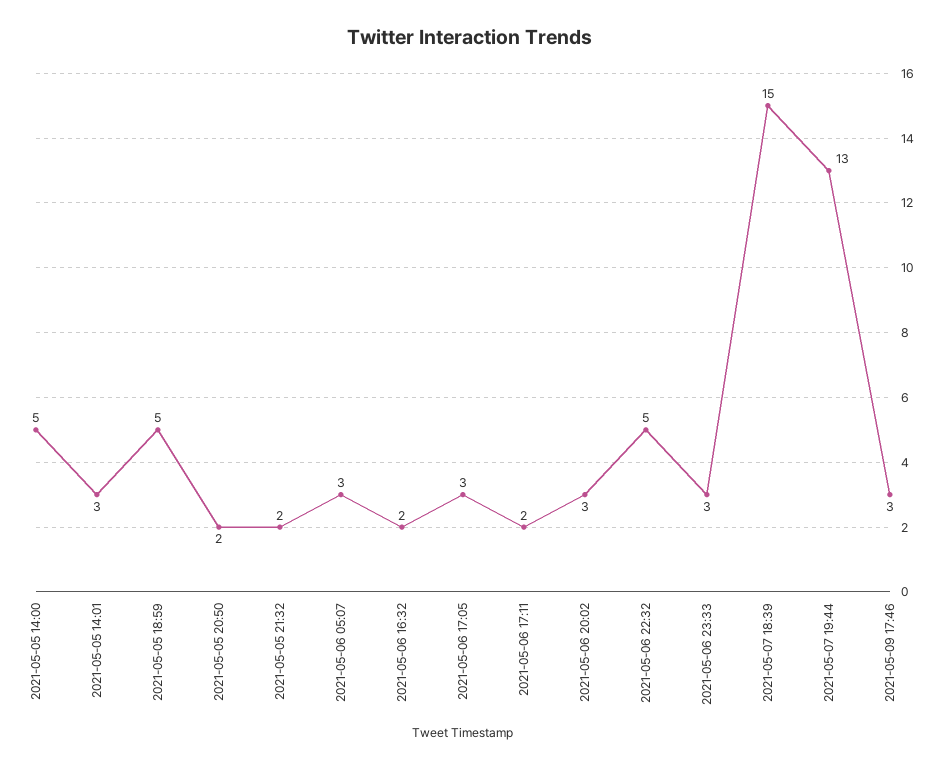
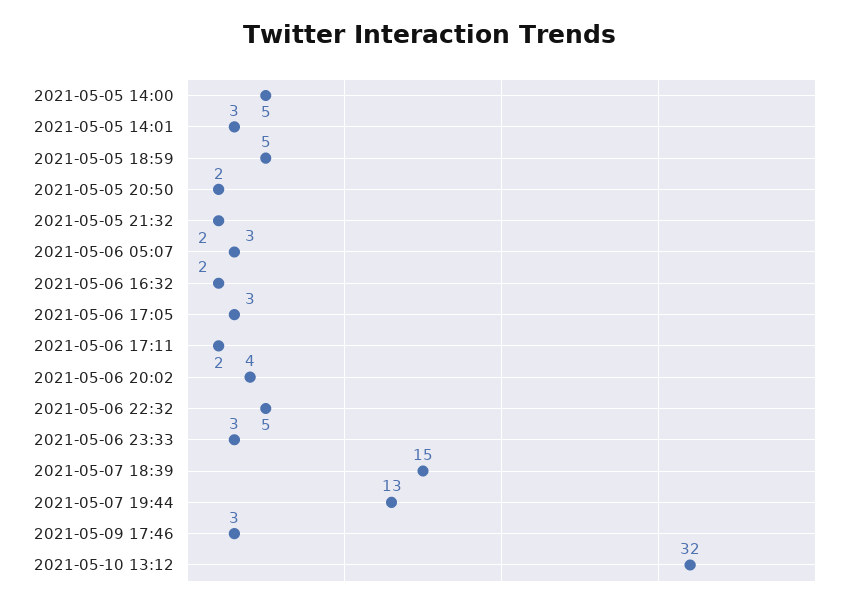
2021-05-06 20:02: 3 -> 4
2021-05-10 13:12: none -> 32

